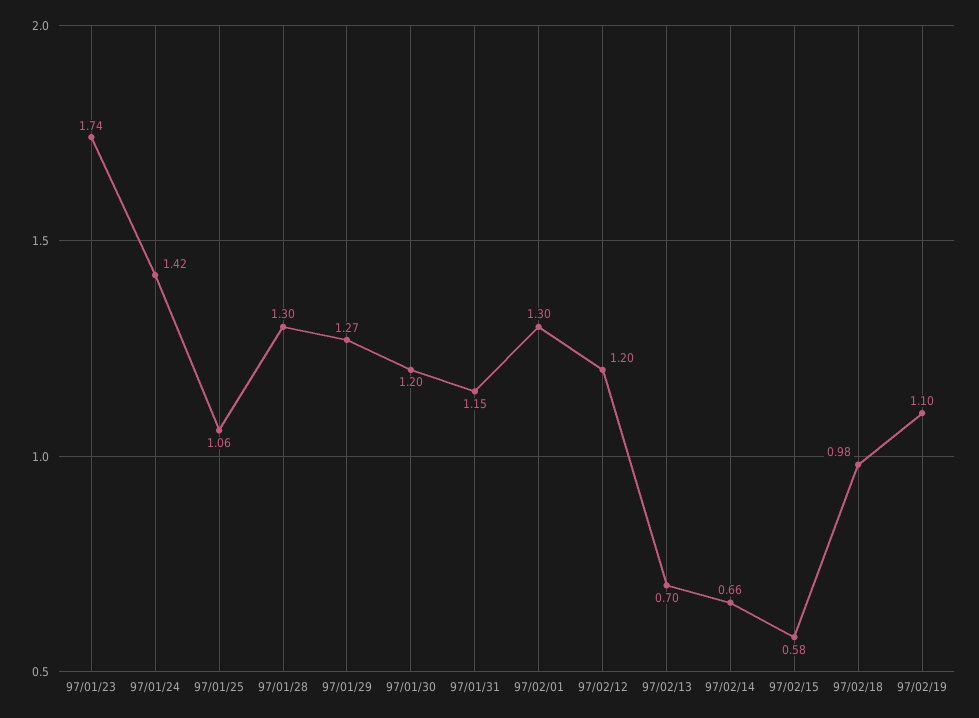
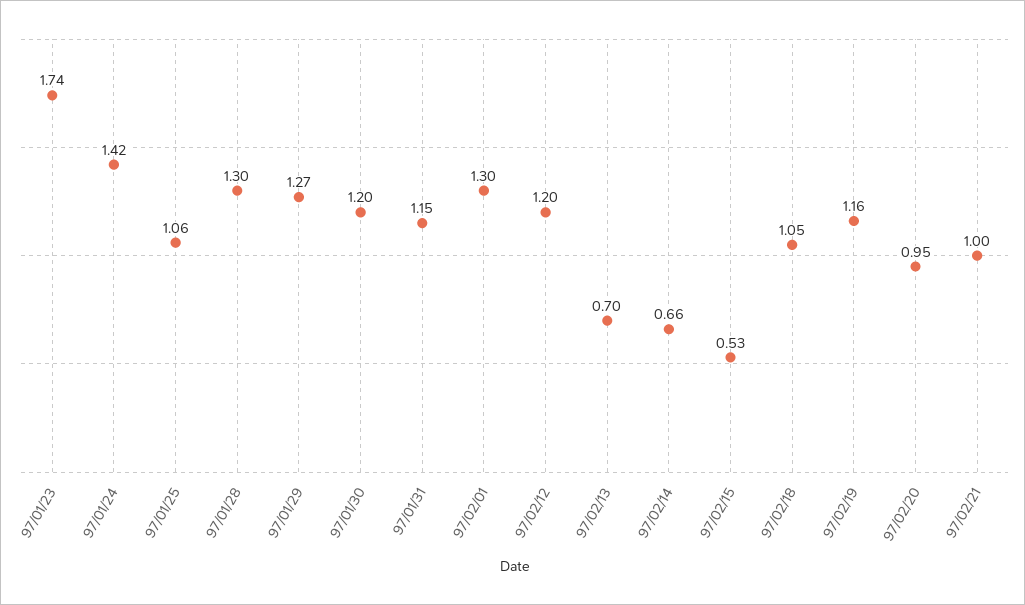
97/02/15: 0.58 -> 0.53
97/02/18: 0.98 -> 1.05
97/02/19: 1.1 -> 1.16
97/02/20: none -> 0.95
97/02/21: none -> 1

